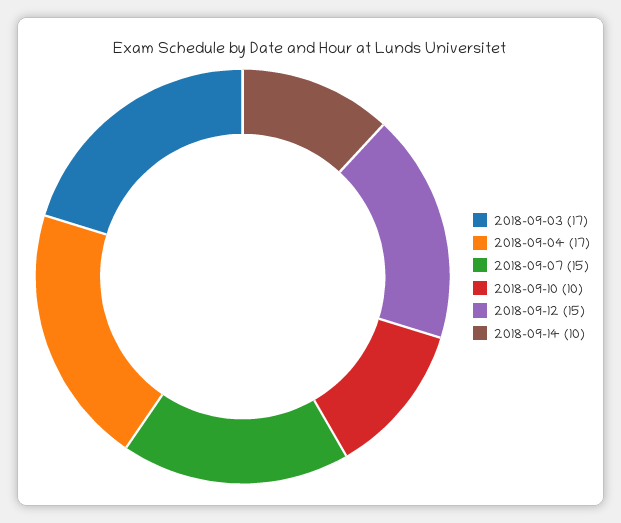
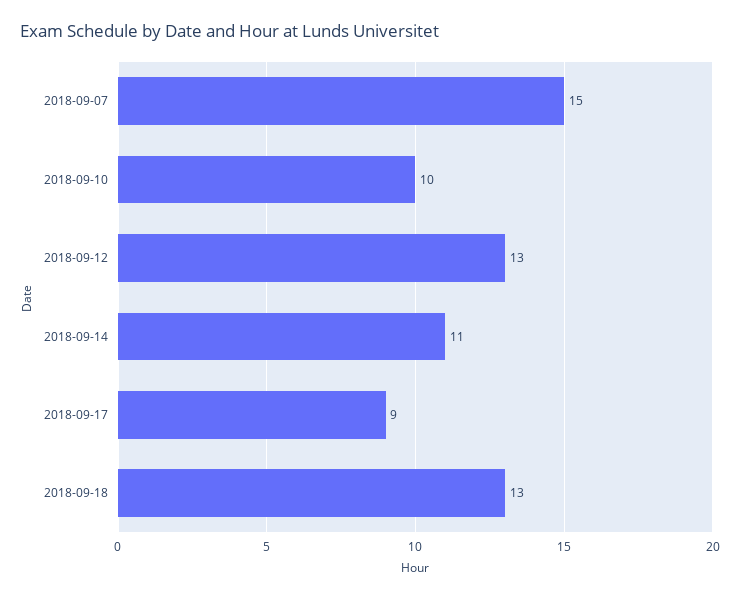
2018-09-03: 17 -> none
2018-09-04: 17 -> none
2018-09-12: 15 -> 13
2018-09-14: 10 -> 11
2018-09-17: none -> 9
2018-09-18: none -> 13

